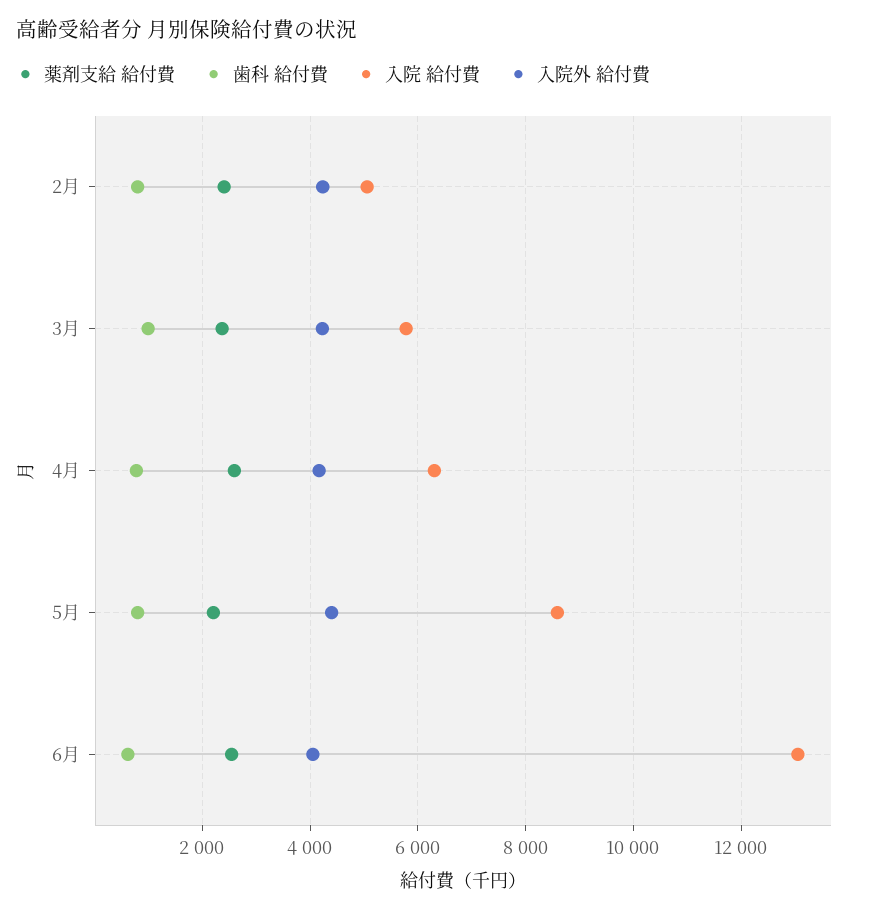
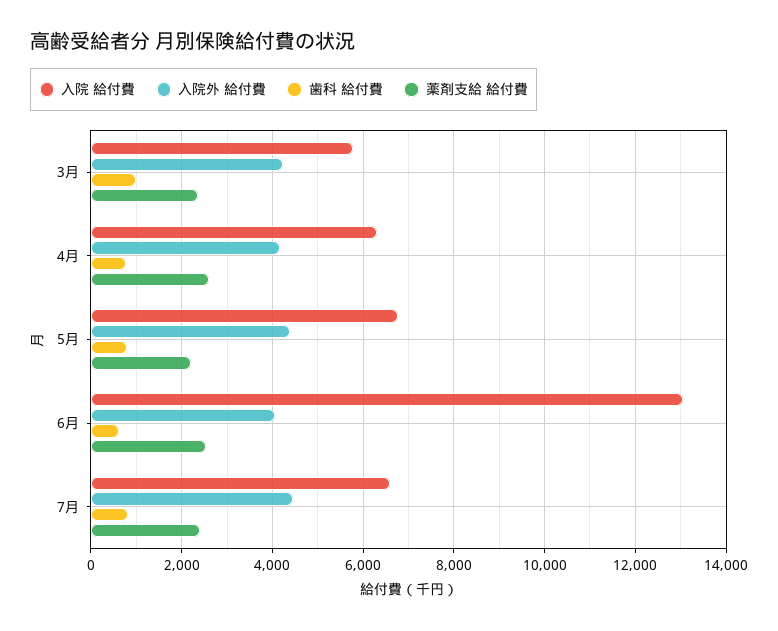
薬剤支給 給付費, 2月: 2400 -> none
歯科 給付費, 2月: 800 -> none
入院 給付費, 2月: 5000 -> none
入院外 給付費, 2月: 4200 -> none
入院 給付費, 5月: 8600 -> 6800
入院 給付費, 7月: none -> 6600
入院外 給付費, 7月: none -> 4400
歯科 給付費, 7月: none -> 800
薬剤支給 給付費, 7月: none -> 2400

